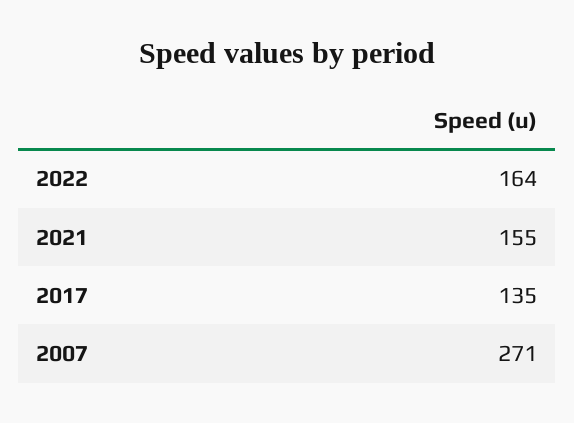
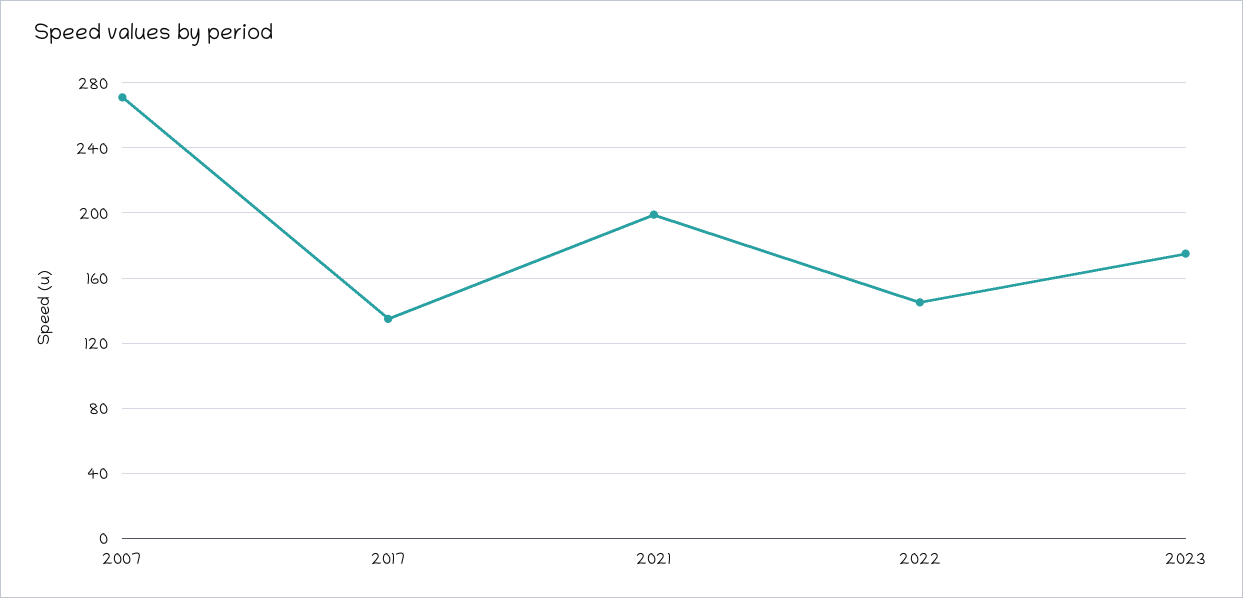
2022: 164 -> 145
2021: 155 -> 200
2023: none -> 175

